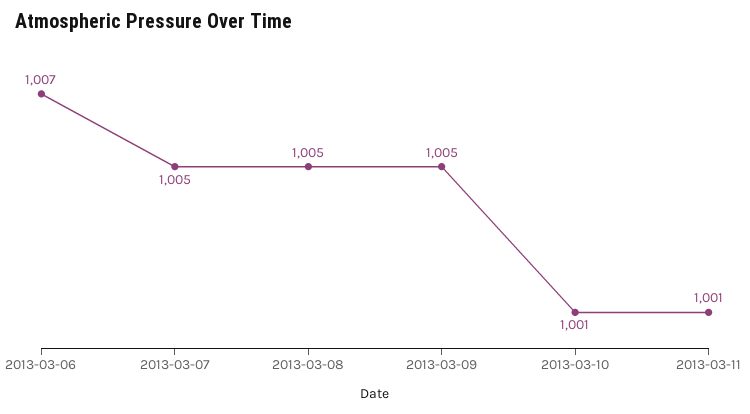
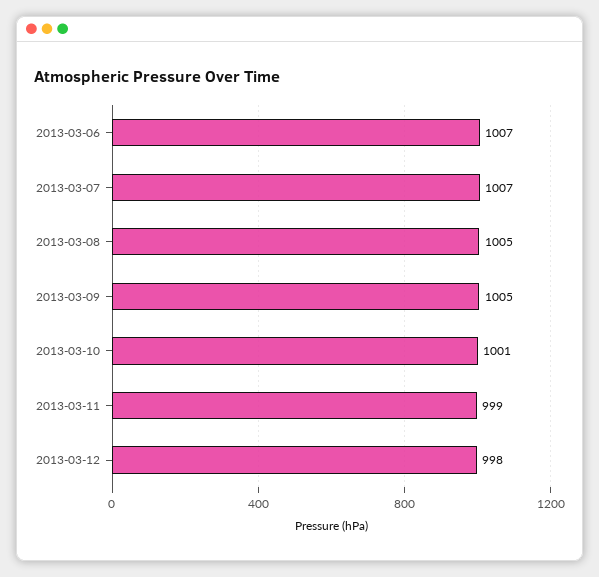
2013-03-07: 1005 -> 1007
2013-03-11: 1001 -> 999
2013-03-12: none -> 998

